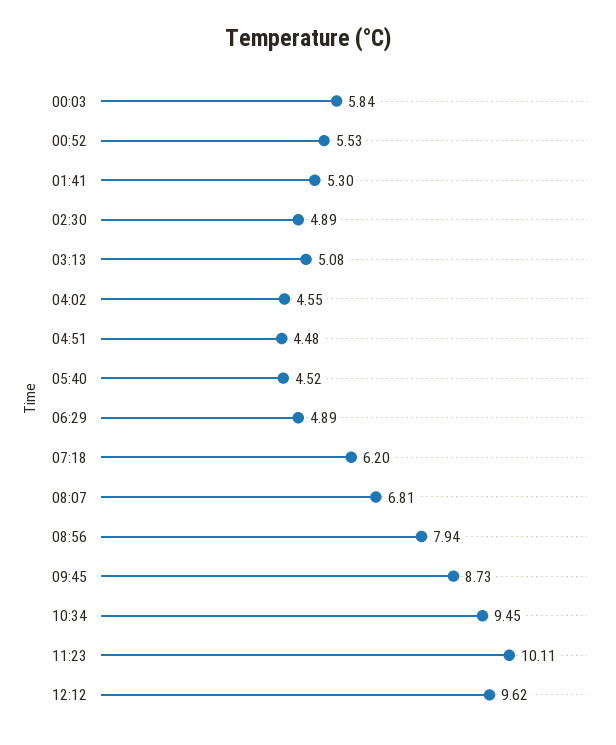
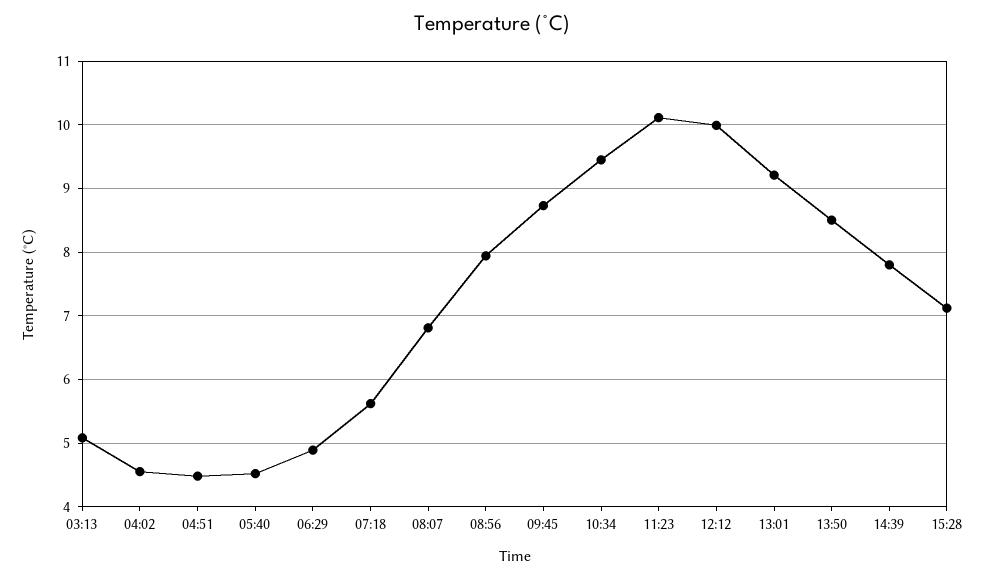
00:03: 5.84 -> none
00:52: 5.53 -> none
01:41: 5.3 -> none
02:30: 4.89 -> none
07:18: 6.2 -> 5.6
12:12: 9.62 -> 10
13:01: none -> 9.2
13:50: none -> 8.5
14:39: none -> 7.8
15:28: none -> 7.1

